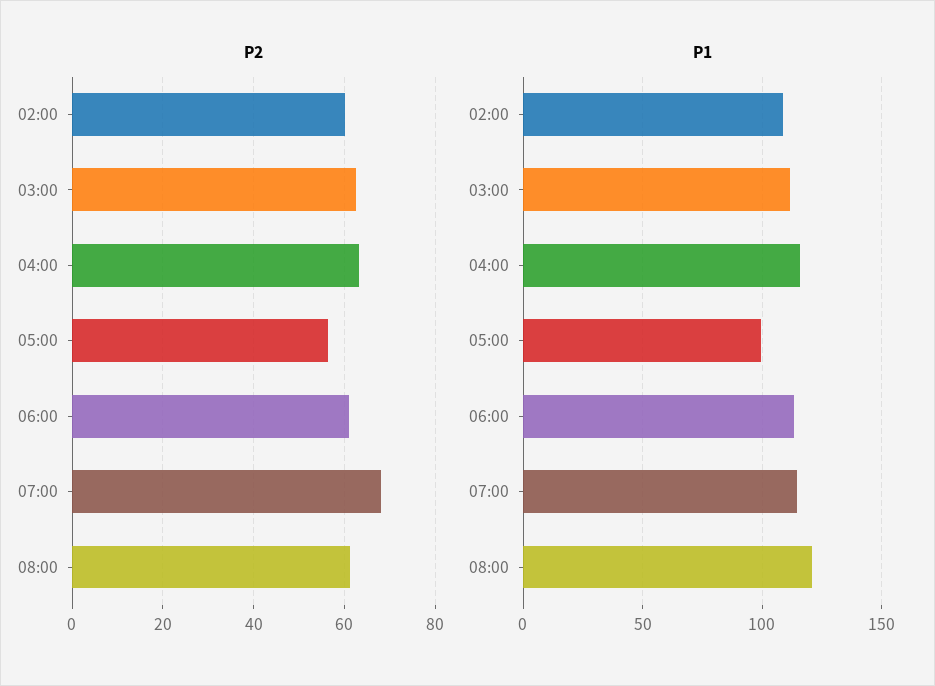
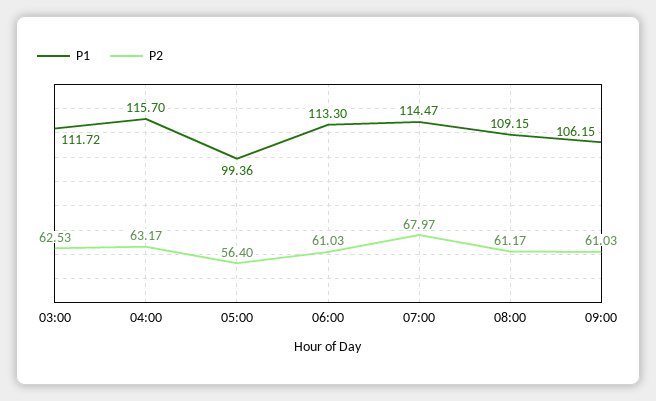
P2, 02:00: 60 -> none
P1, 02:00: 110 -> none
P1, 08:00: 120 -> 109.15
P1, 09:00: none -> 106.15
P2, 09:00: none -> 61.03

